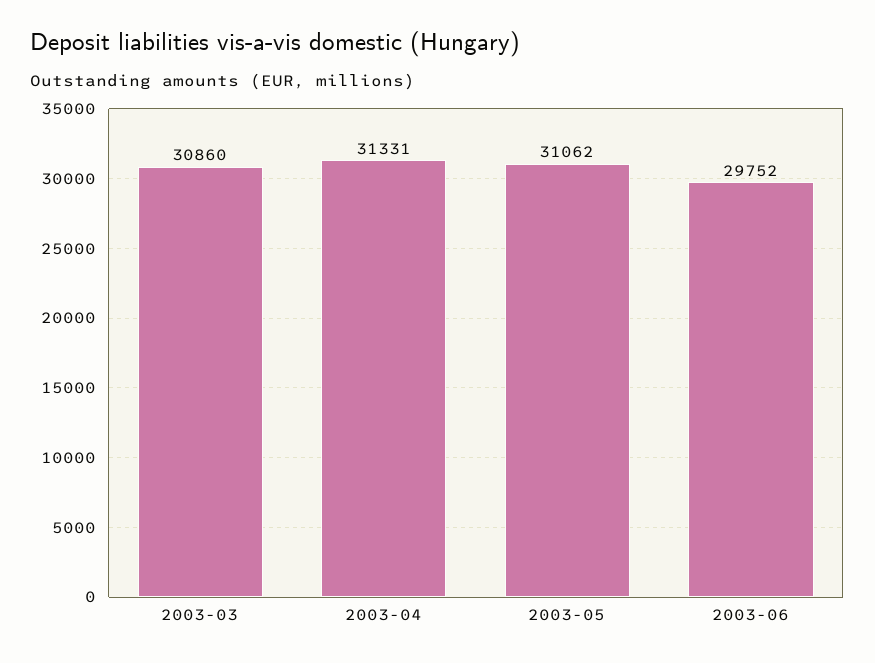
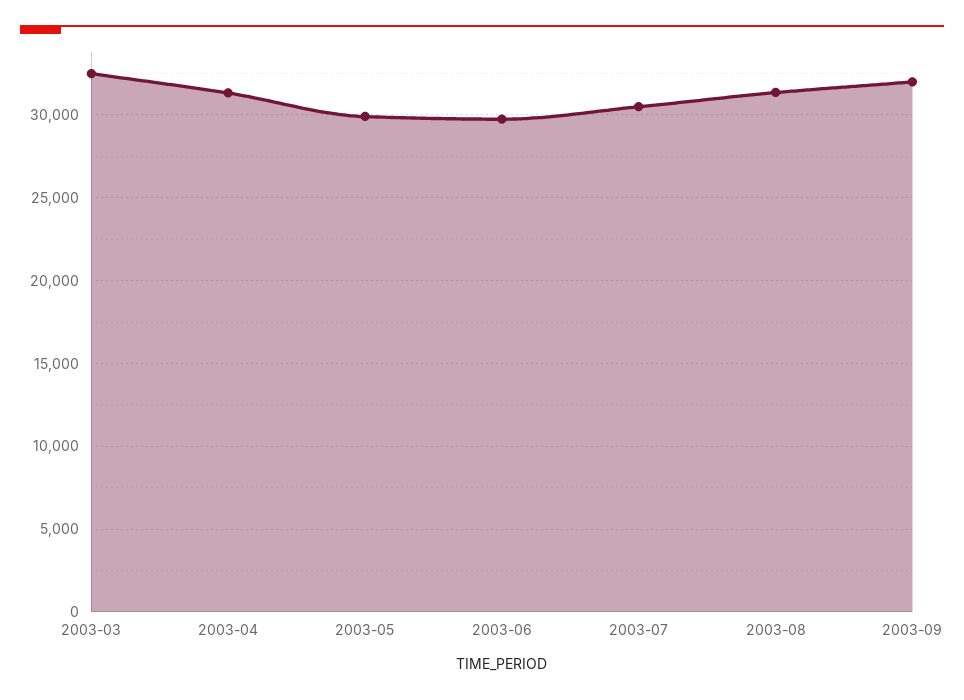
2003-03: 30860 -> 32500
2003-05: 31062 -> 30000
2003-07: none -> 30500
2003-08: none -> 31500
2003-09: none -> 32000

